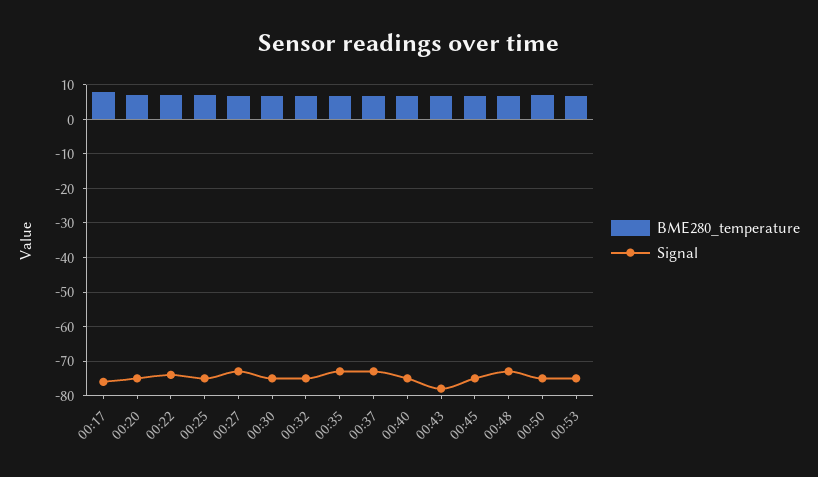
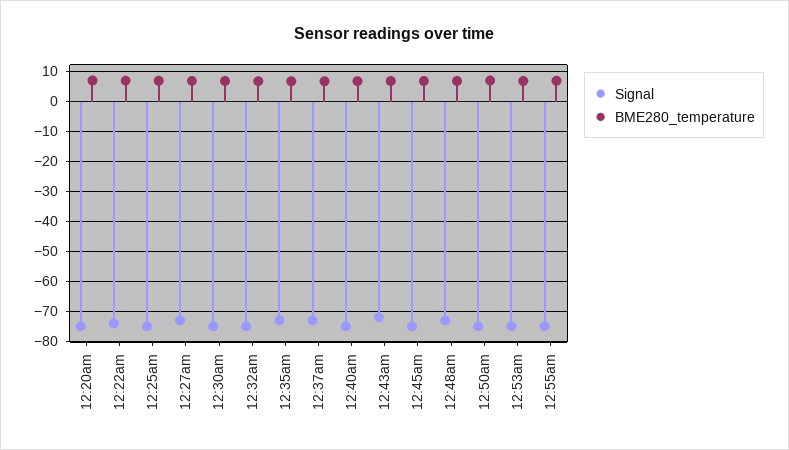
BME280_temperature, 00:17: 8 -> none
Signal, 00:17: -76 -> none
Signal, 00:43: -78 -> -72.5
Signal, 12:55am: none -> -75
BME280_temperature, 12:55am: none -> 7.5

